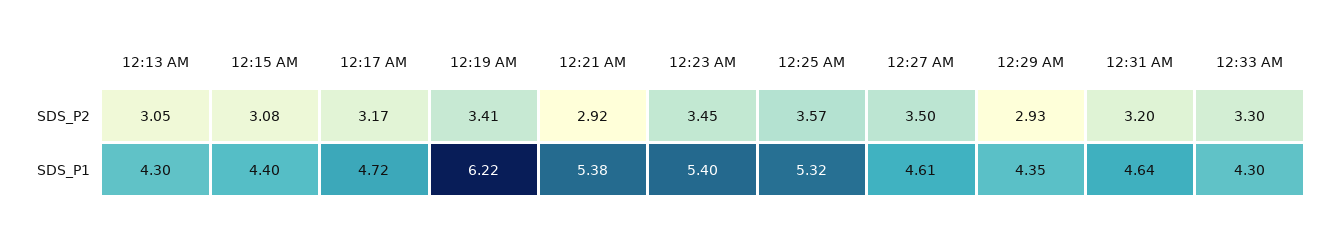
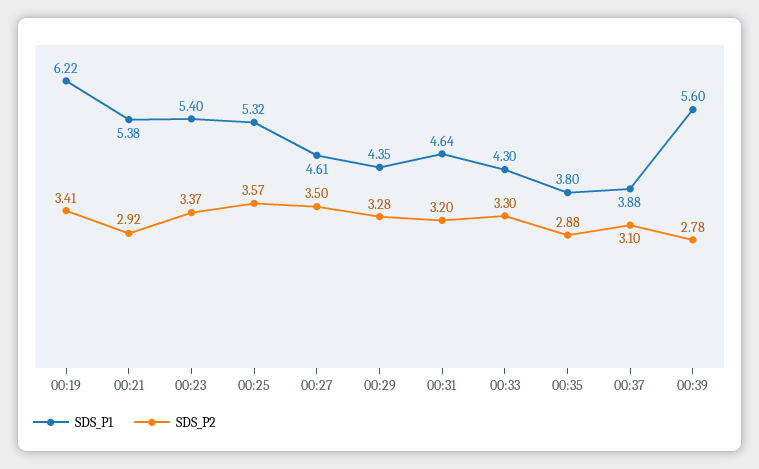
SDS_P2, 12:13 AM: 3.05 -> none
SDS_P2, 12:15 AM: 3.08 -> none
SDS_P2, 12:17 AM: 3.17 -> none
SDS_P2, 12:23 AM: 3.45 -> 3.37
SDS_P2, 12:29 AM: 2.93 -> 3.28
SDS_P1, 12:13 AM: 4.3 -> none
SDS_P1, 12:15 AM: 4.4 -> none
SDS_P1, 12:17 AM: 4.72 -> none
SDS_P1, 00:35: none -> 3.8
SDS_P2, 00:35: none -> 2.88
SDS_P1, 00:37: none -> 3.88
SDS_P2, 00:37: none -> 3.1
SDS_P1, 00:39: none -> 5.6
SDS_P2, 00:39: none -> 2.78

